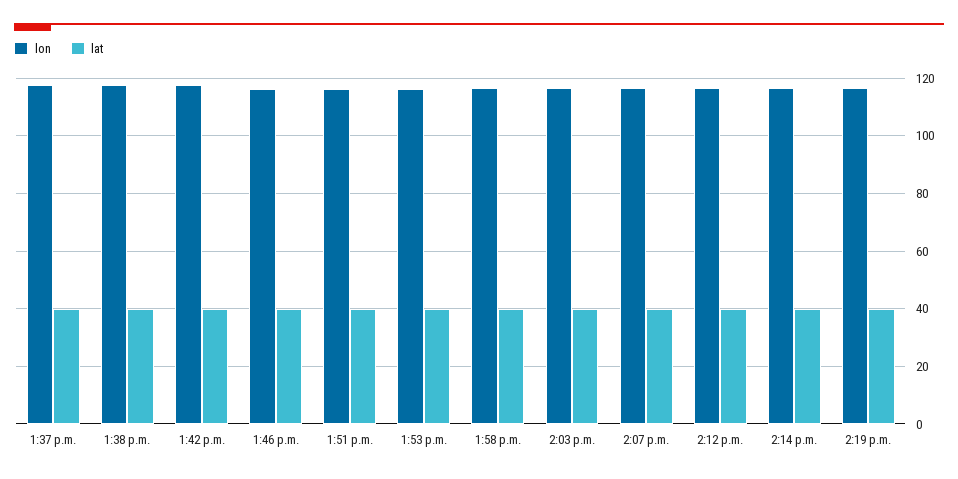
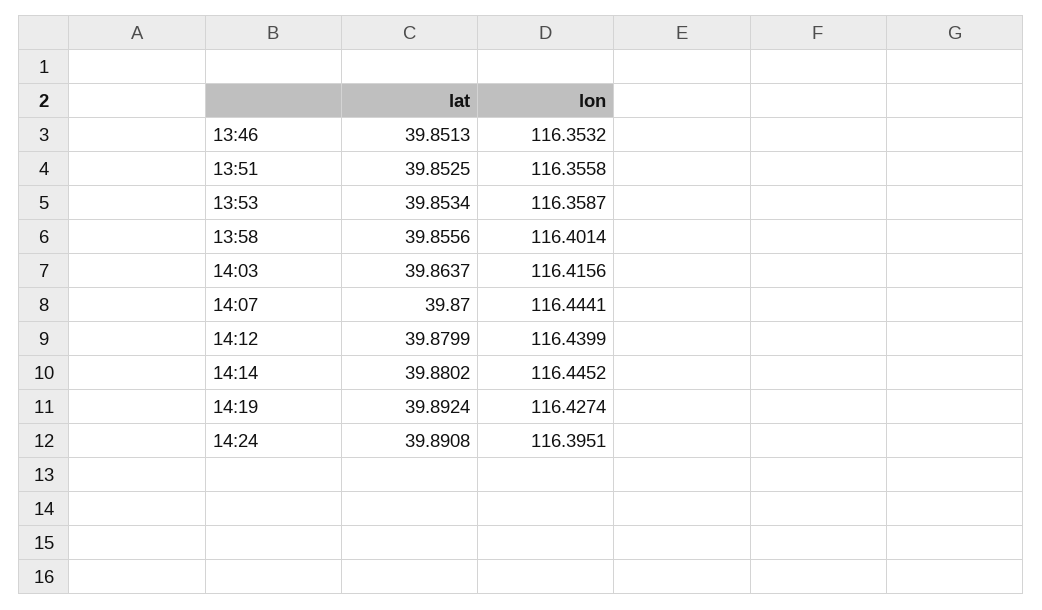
lon, 1:37 p.m.: 117.5 -> none
lat, 1:37 p.m.: 40 -> none
lon, 1:38 p.m.: 117.5 -> none
lat, 1:38 p.m.: 40 -> none
lon, 1:42 p.m.: 117.5 -> none
lat, 1:42 p.m.: 40 -> none
lat, 14:24: none -> 39.8908
lon, 14:24: none -> 116.3951

